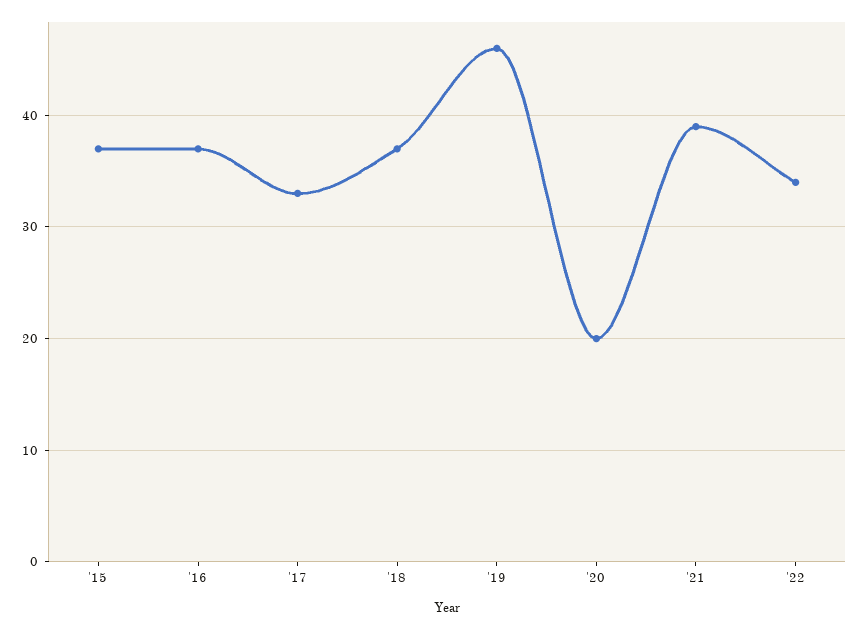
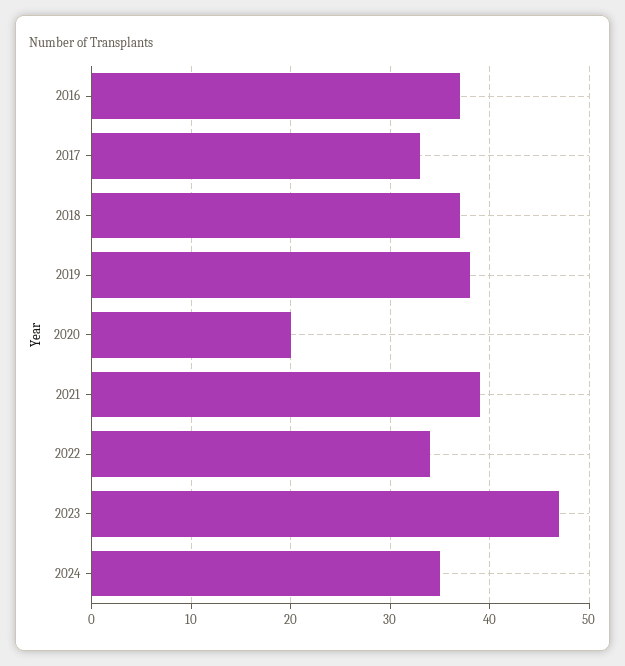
'15: 37 -> none
'19: 46 -> 38
2023: none -> 47
2024: none -> 35

